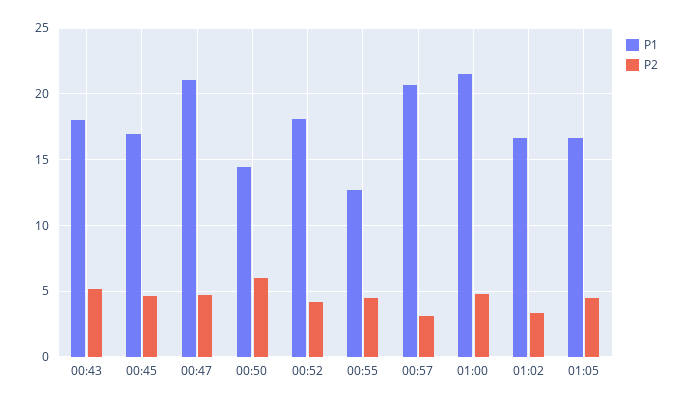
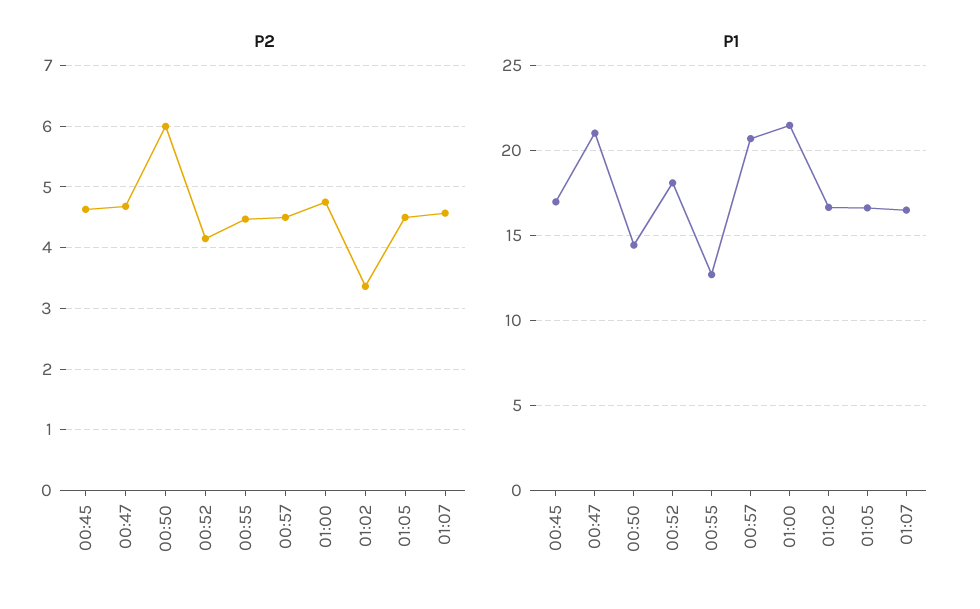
P1, 00:43: 18 -> none
P2, 00:43: 5 -> none
P2, 00:57: 3 -> 4.5
P2, 01:07: none -> 4.6
P1, 01:07: none -> 16.5

